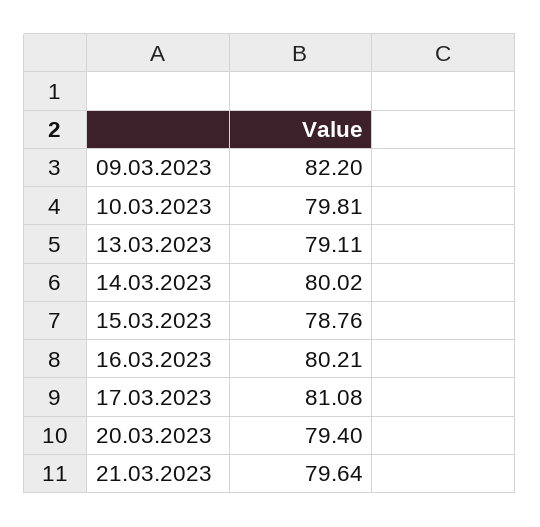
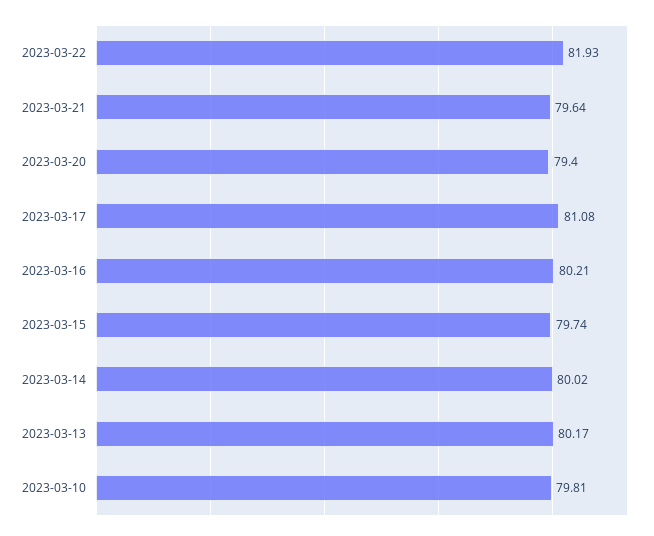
09.03.2023: 82.2 -> none
13.03.2023: 79.11 -> 80.17
15.03.2023: 78.76 -> 79.74
2023-03-22: none -> 81.93

